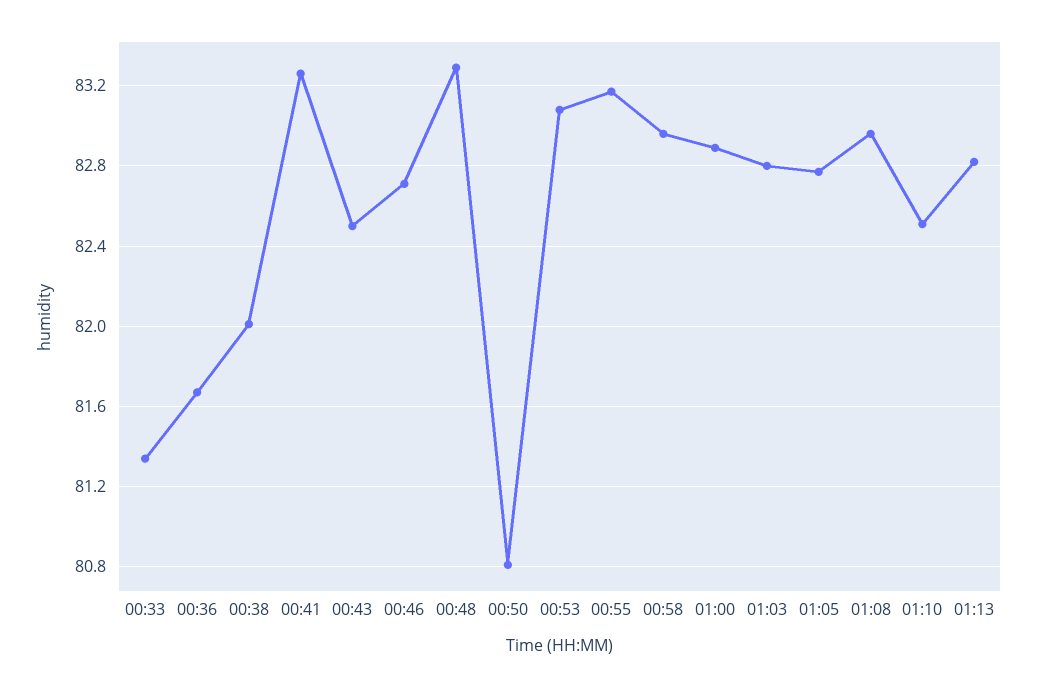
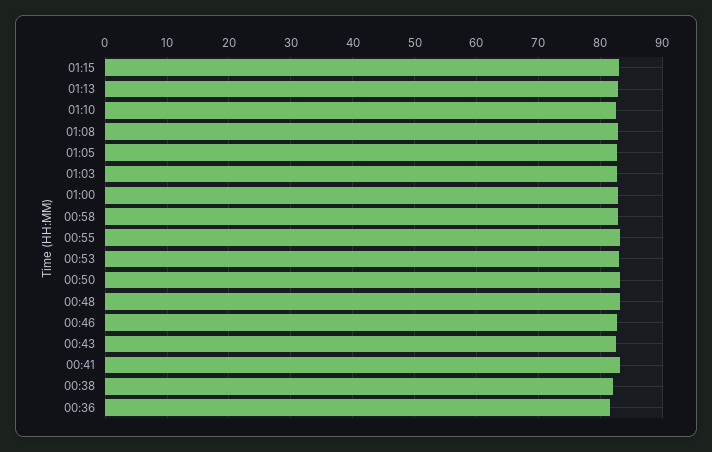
00:33: 81.35 -> none
00:50: 80.8 -> 83
01:15: none -> 83

